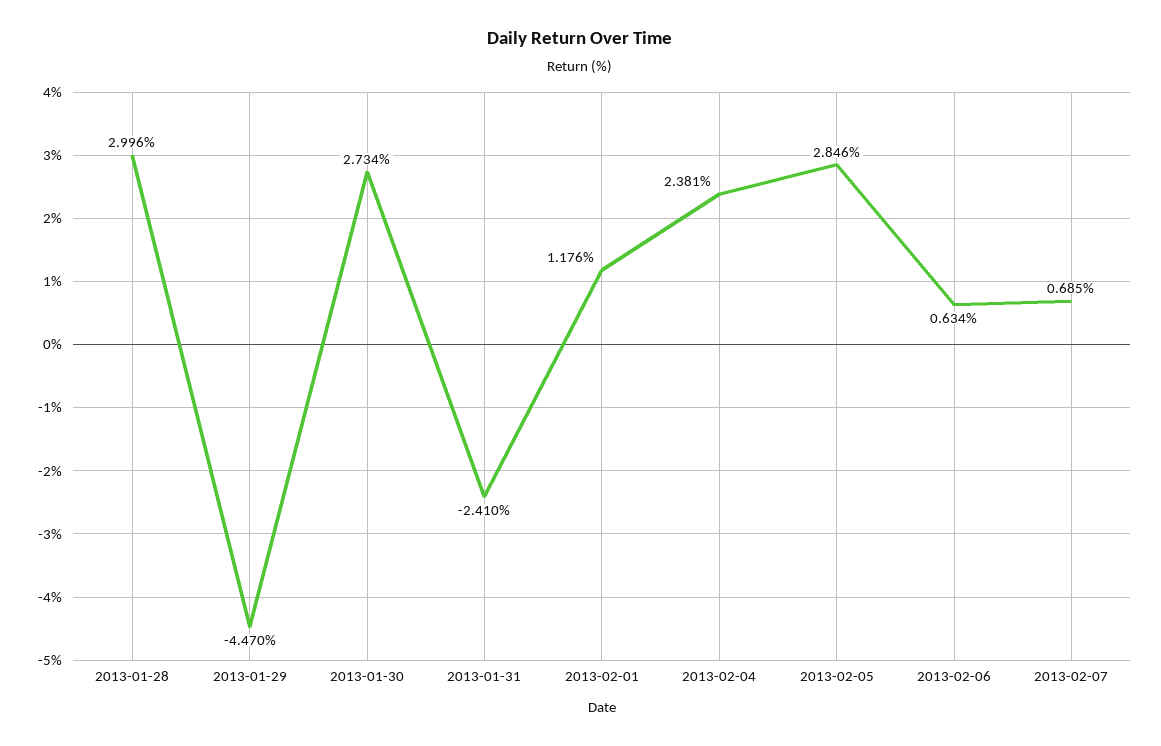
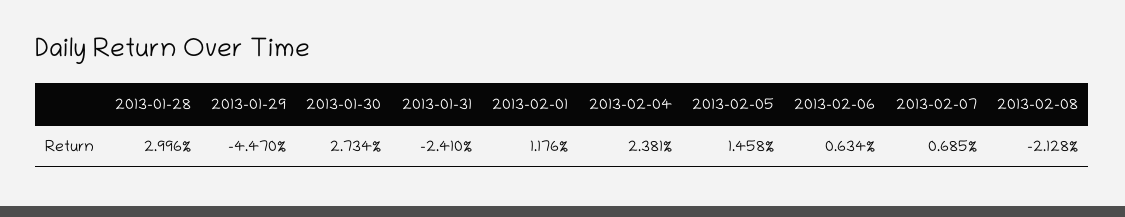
2013-02-05: 2.846 -> 1.458
2013-02-08: none -> -2.128

